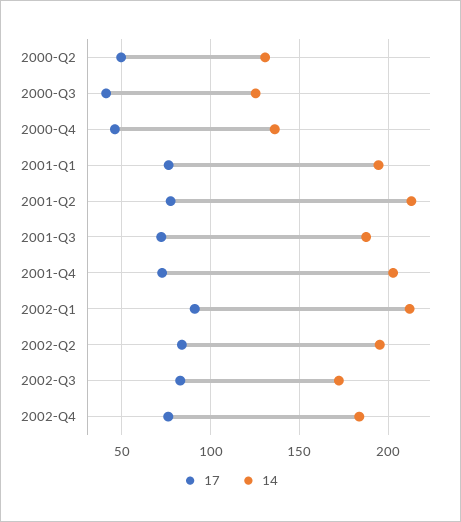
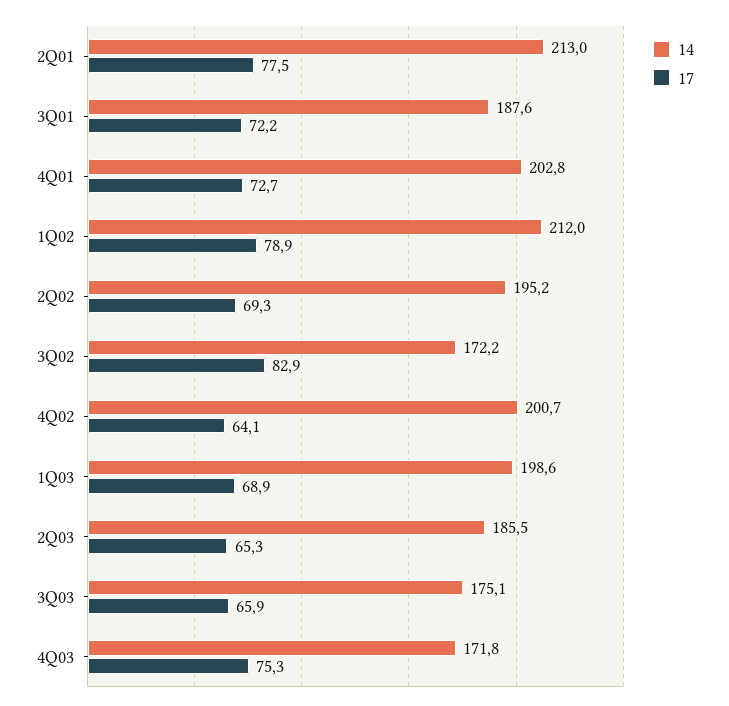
17, 2000-Q2: 50 -> none
14, 2000-Q2: 130 -> none
17, 2000-Q3: 40 -> none
14, 2000-Q3: 125 -> none
17, 2000-Q4: 45 -> none
14, 2000-Q4: 135 -> none
17, 2001-Q1: 75 -> none
14, 2001-Q1: 195 -> none
17, 2002-Q1: 90 -> 78.9
17, 2002-Q2: 85 -> 69.3
17, 2002-Q4: 75 -> 64.1
14, 2002-Q4: 185 -> 200.7
14, 1Q03: none -> 198.6
17, 1Q03: none -> 68.9
14, 2Q03: none -> 185.5
17, 2Q03: none -> 65.3
14, 3Q03: none -> 175.1
17, 3Q03: none -> 65.9
14, 4Q03: none -> 171.8
17, 4Q03: none -> 75.3

